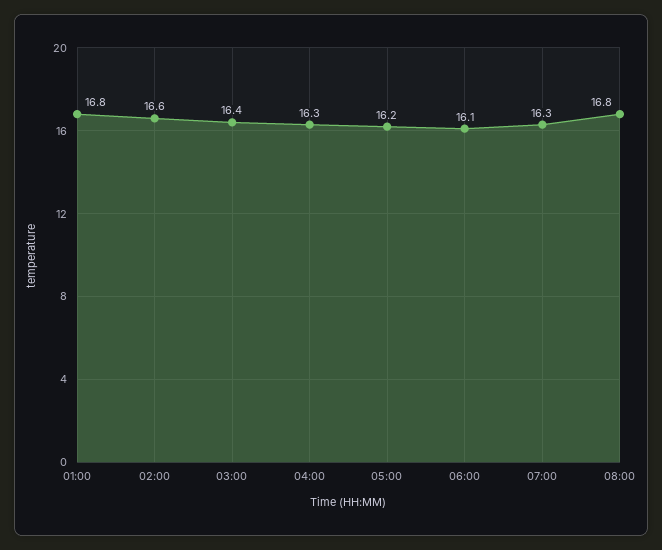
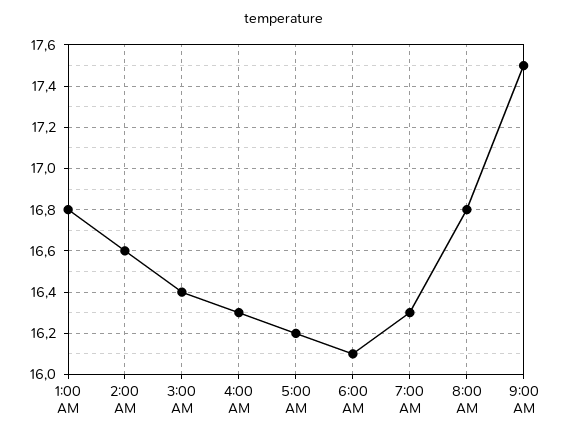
9:00 AM: none -> 17.5

